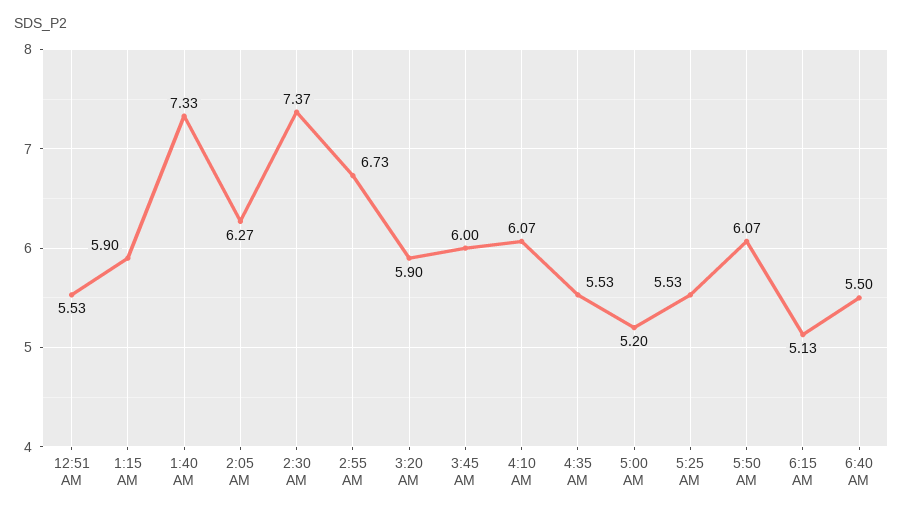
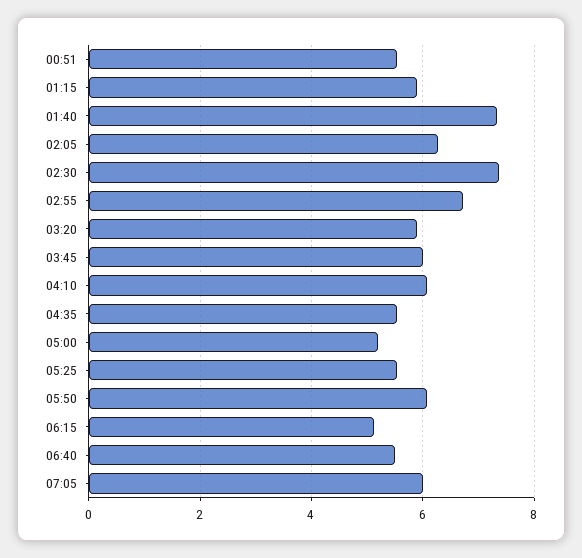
07:05: none -> 6

